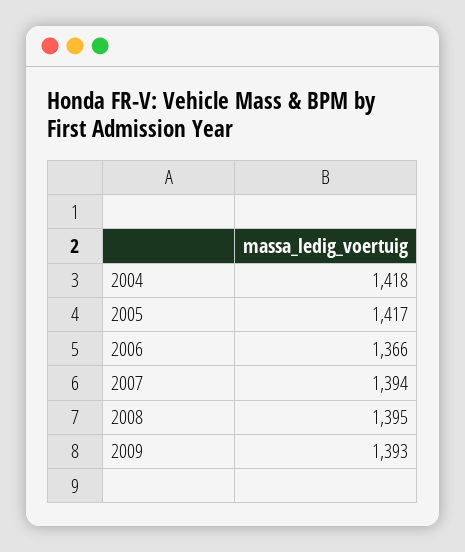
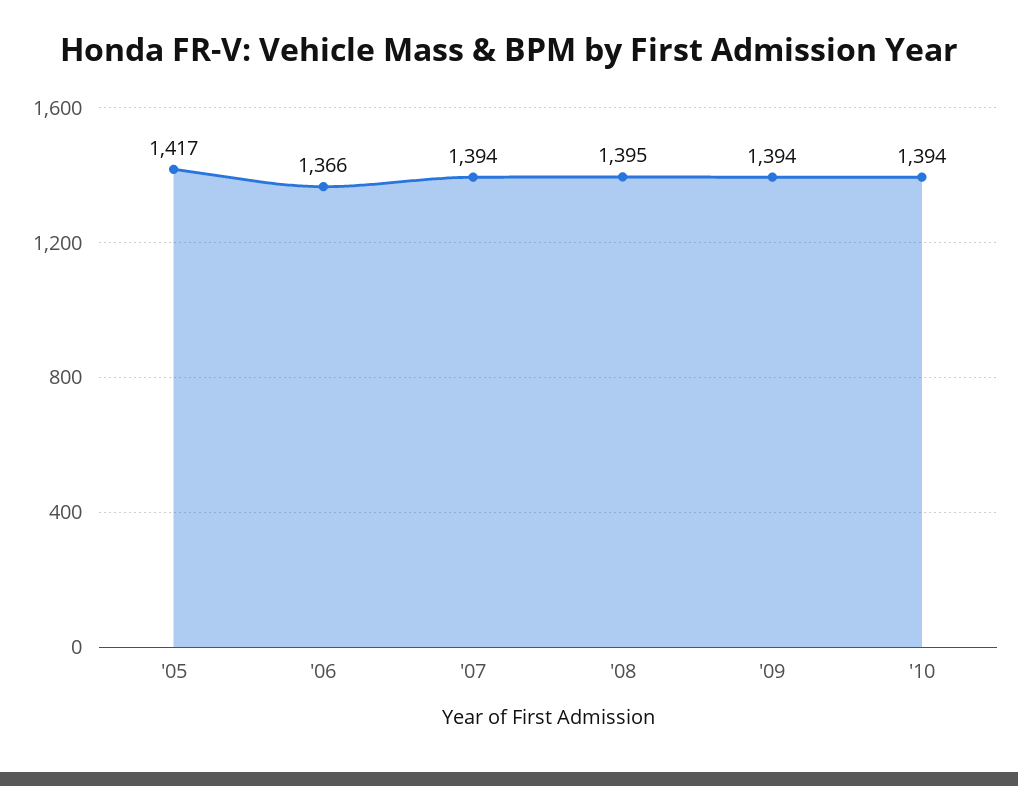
2004: 1418 -> none
2009: 1393 -> 1394
'10: none -> 1394

